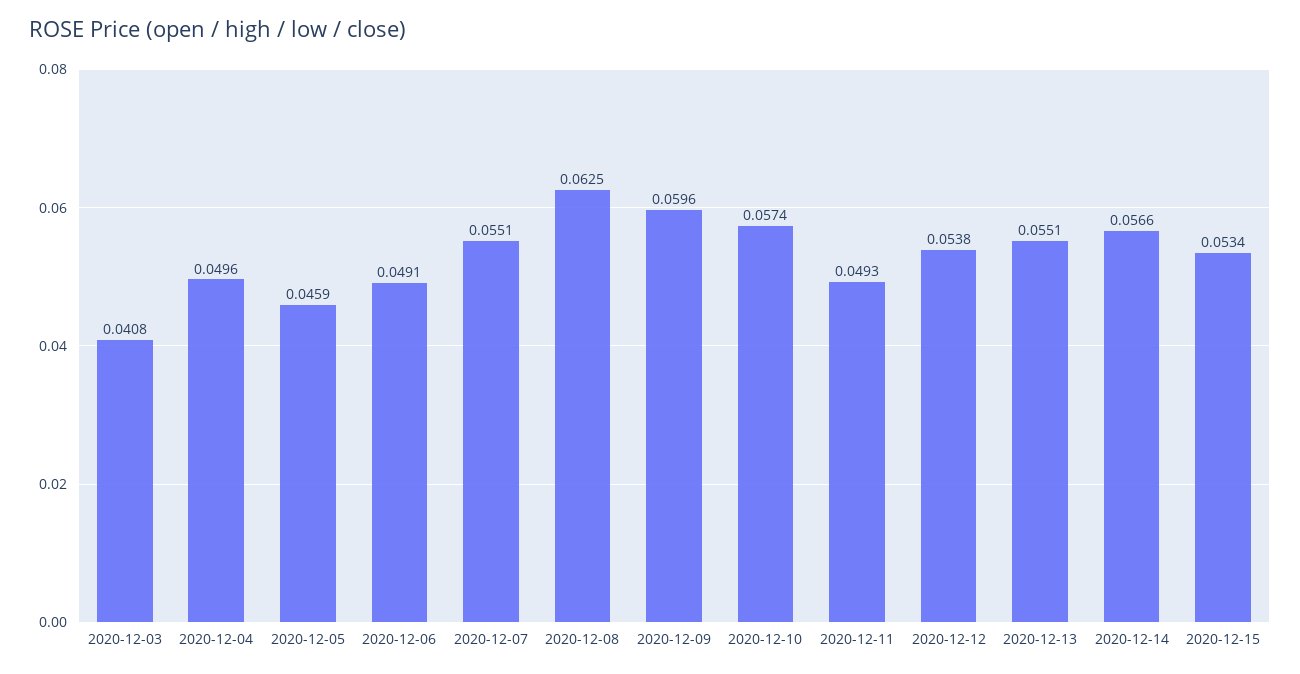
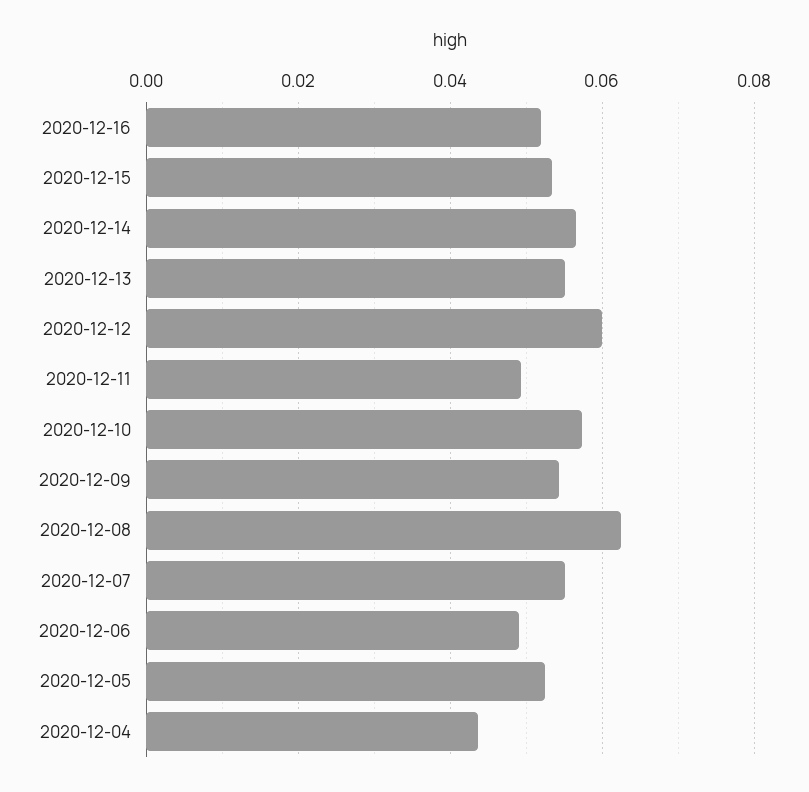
2020-12-03: 0.0408 -> none
2020-12-04: 0.0496 -> 0.044
2020-12-05: 0.0459 -> 0.052
2020-12-09: 0.0596 -> 0.054
2020-12-12: 0.0538 -> 0.06
2020-12-16: none -> 0.052

